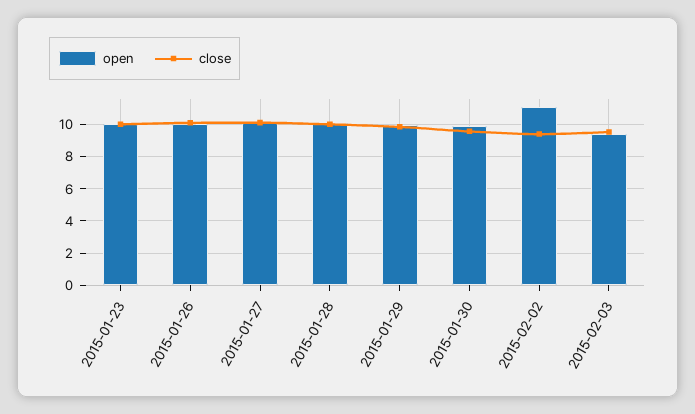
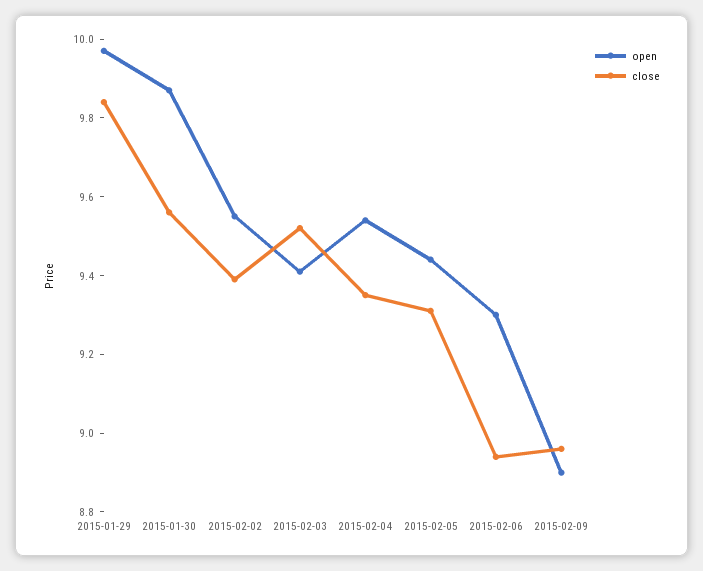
open, 2015-01-23: 10 -> none
close, 2015-01-23: 10 -> none
open, 2015-01-26: 10 -> none
close, 2015-01-26: 10 -> none
open, 2015-01-27: 10 -> none
close, 2015-01-27: 10 -> none
open, 2015-01-28: 10 -> none
close, 2015-01-28: 10 -> none
open, 2015-02-02: 11 -> 9.55
open, 2015-02-04: none -> 9.55
close, 2015-02-04: none -> 9.35
open, 2015-02-05: none -> 9.45
close, 2015-02-05: none -> 9.3
open, 2015-02-06: none -> 9.3
close, 2015-02-06: none -> 8.95
open, 2015-02-09: none -> 8.9
close, 2015-02-09: none -> 8.95

